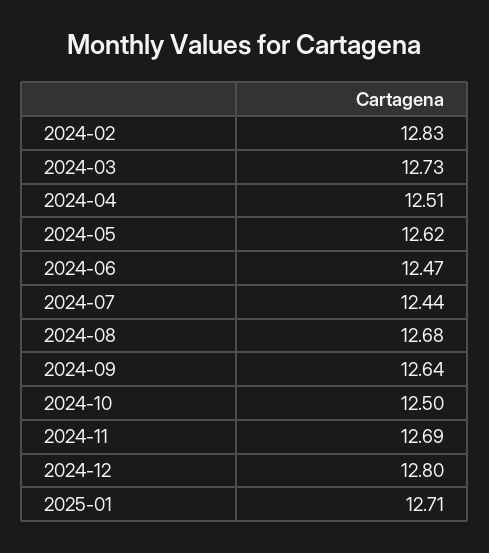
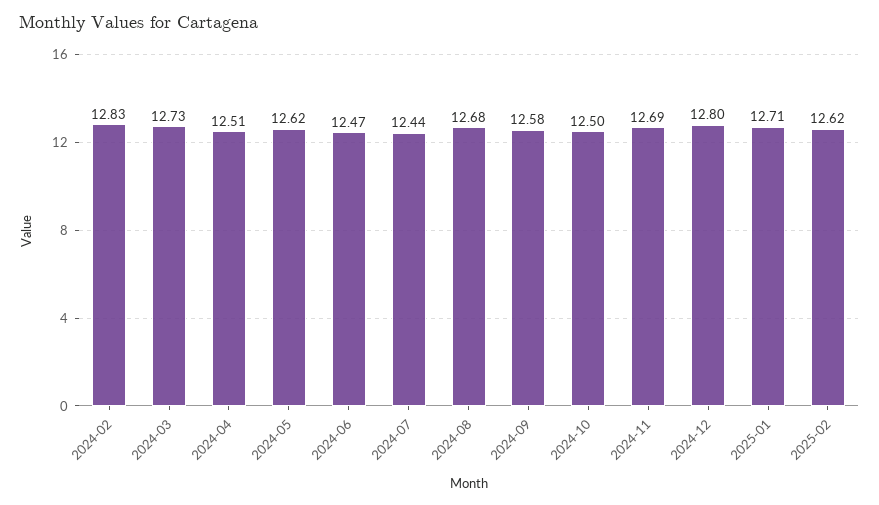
2024-09: 12.64 -> 12.58
2025-02: none -> 12.62

